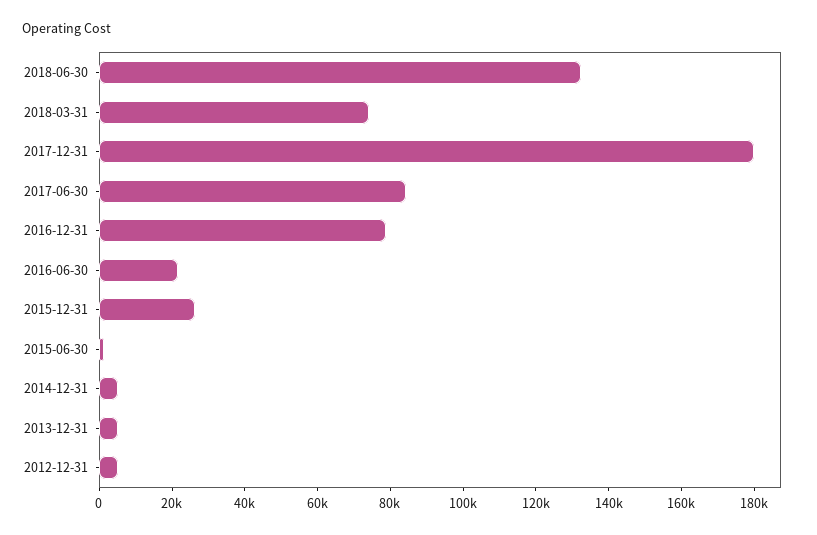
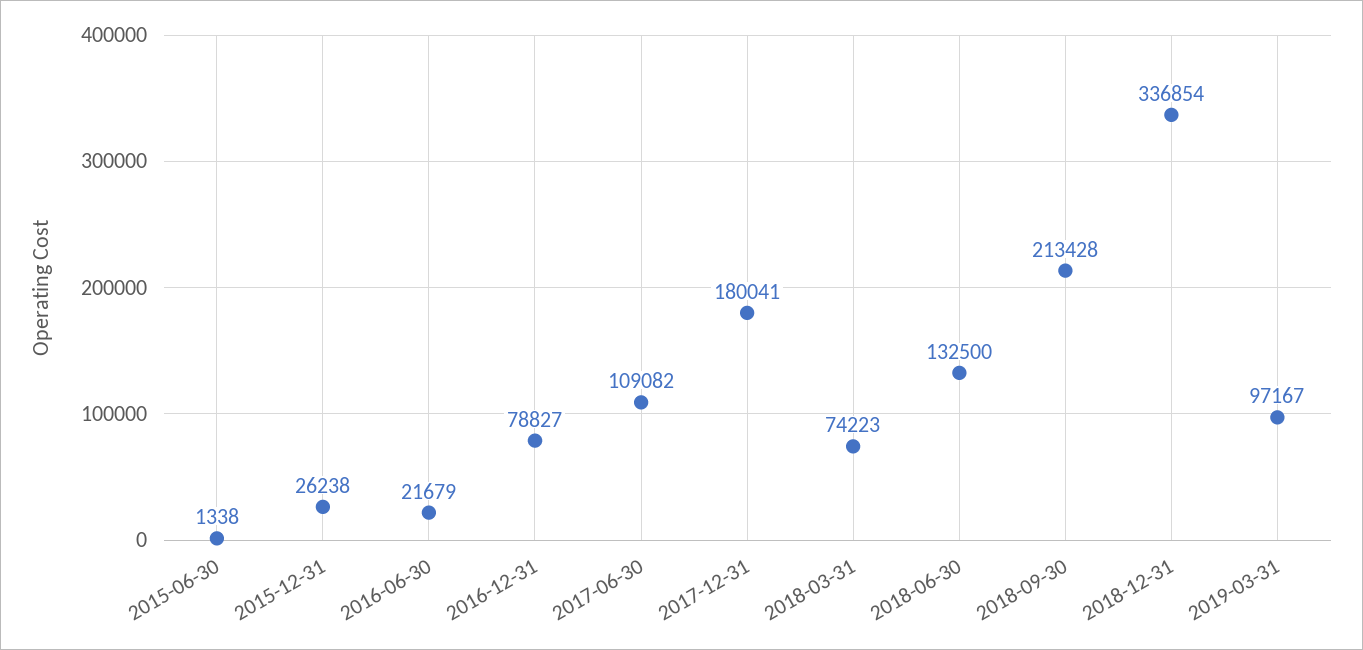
2017-06-30: 85000 -> 109082
2014-12-31: 5000 -> none
2013-12-31: 5000 -> none
2012-12-31: 5000 -> none
2018-09-30: none -> 213428
2018-12-31: none -> 336854
2019-03-31: none -> 97167

